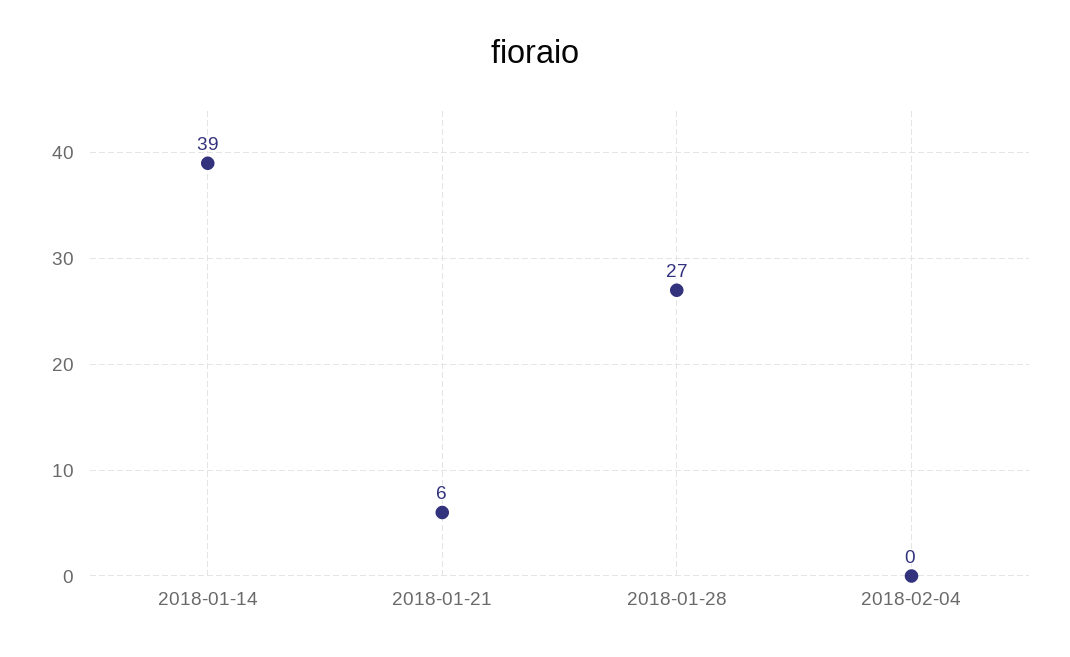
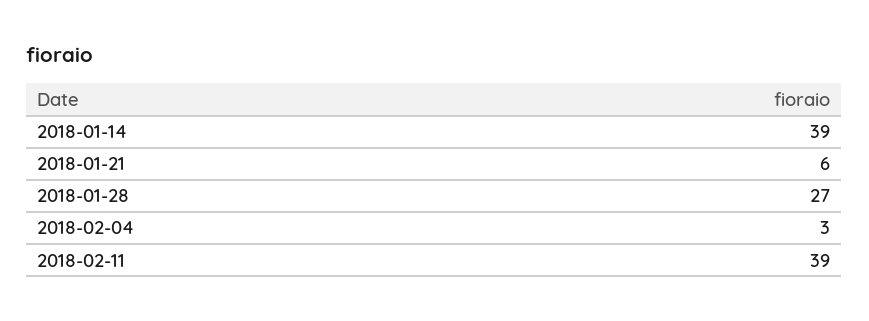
2018-02-04: 0 -> 3
2018-02-11: none -> 39

